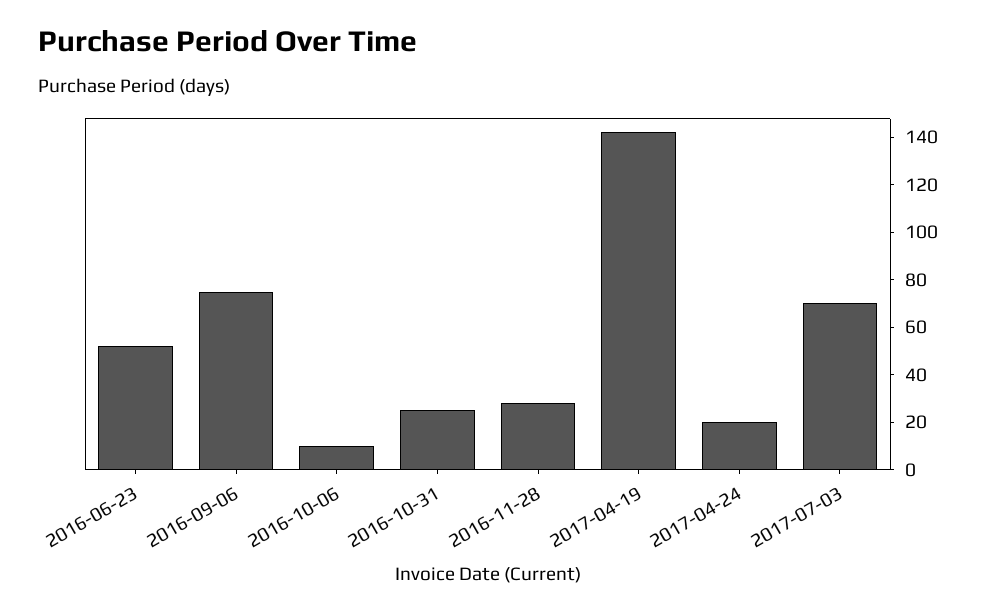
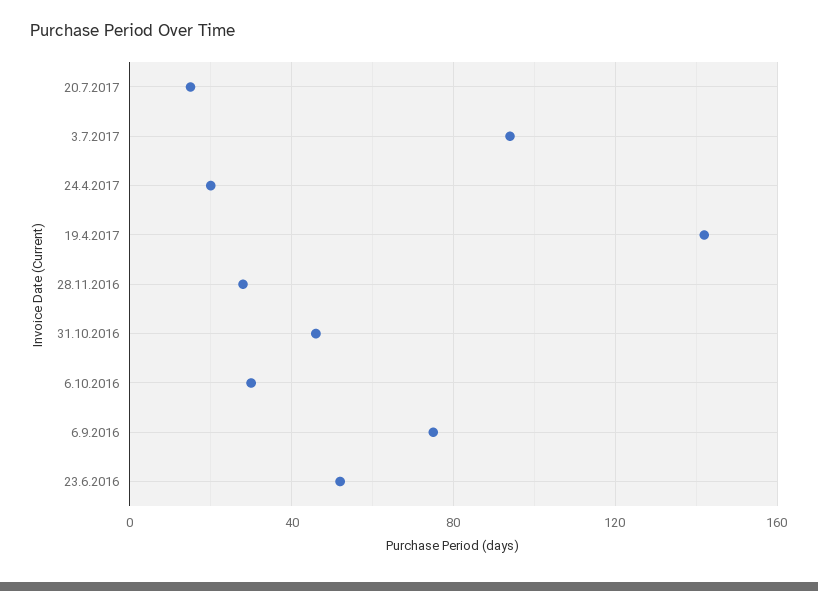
2016-10-06: 10 -> 30
2016-10-31: 25 -> 45
2017-07-03: 70 -> 95
20.7.2017: none -> 15

